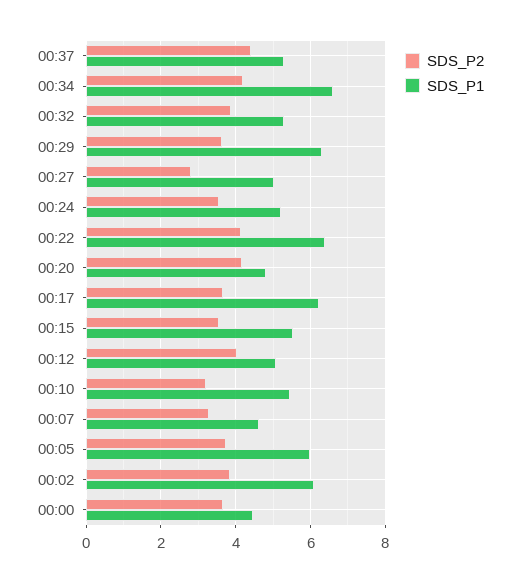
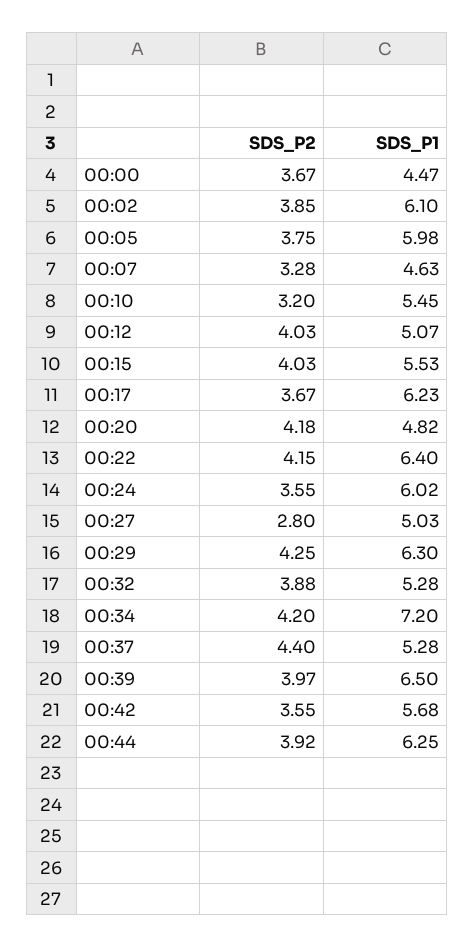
SDS_P1, 00:34: 6.6 -> 7.2
SDS_P2, 00:29: 3.6 -> 4.25
SDS_P1, 00:24: 5.2 -> 6.02
SDS_P2, 00:15: 3.6 -> 4.03
SDS_P2, 00:39: none -> 3.97
SDS_P1, 00:39: none -> 6.5
SDS_P2, 00:42: none -> 3.55
SDS_P1, 00:42: none -> 5.68
SDS_P2, 00:44: none -> 3.92
SDS_P1, 00:44: none -> 6.25

